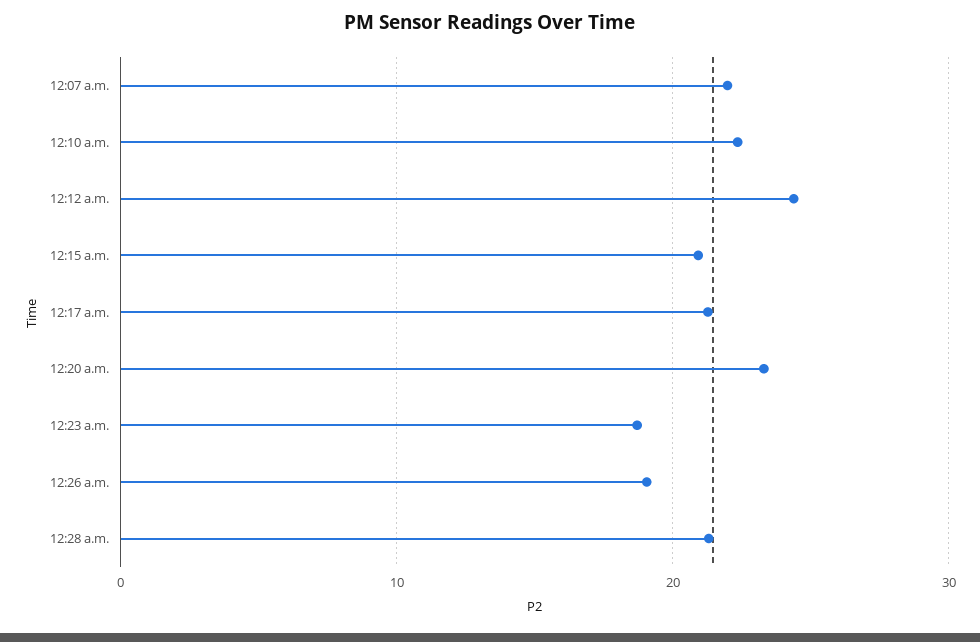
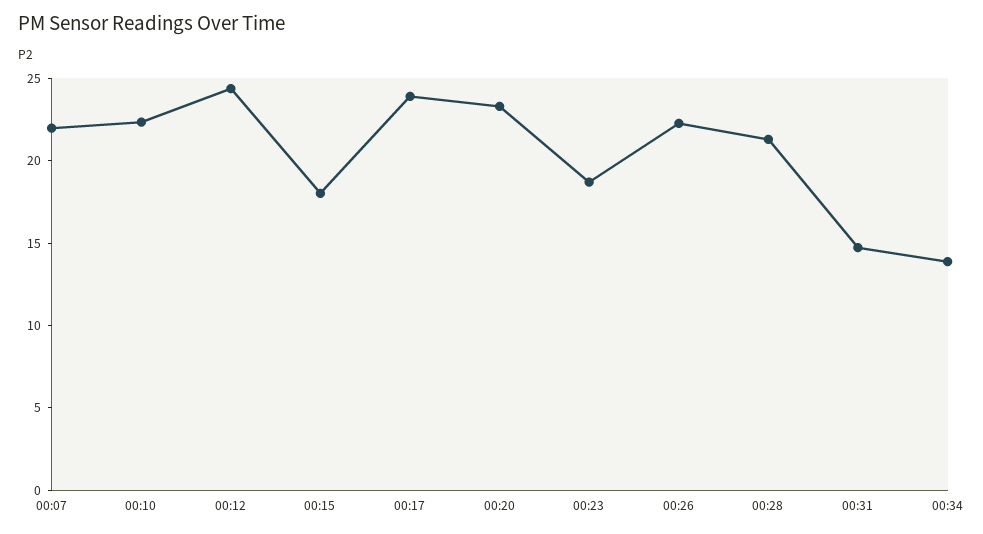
12:15 a.m.: 21 -> 18
12:17 a.m.: 21 -> 24
12:26 a.m.: 19 -> 22
00:31: none -> 15
00:34: none -> 14

